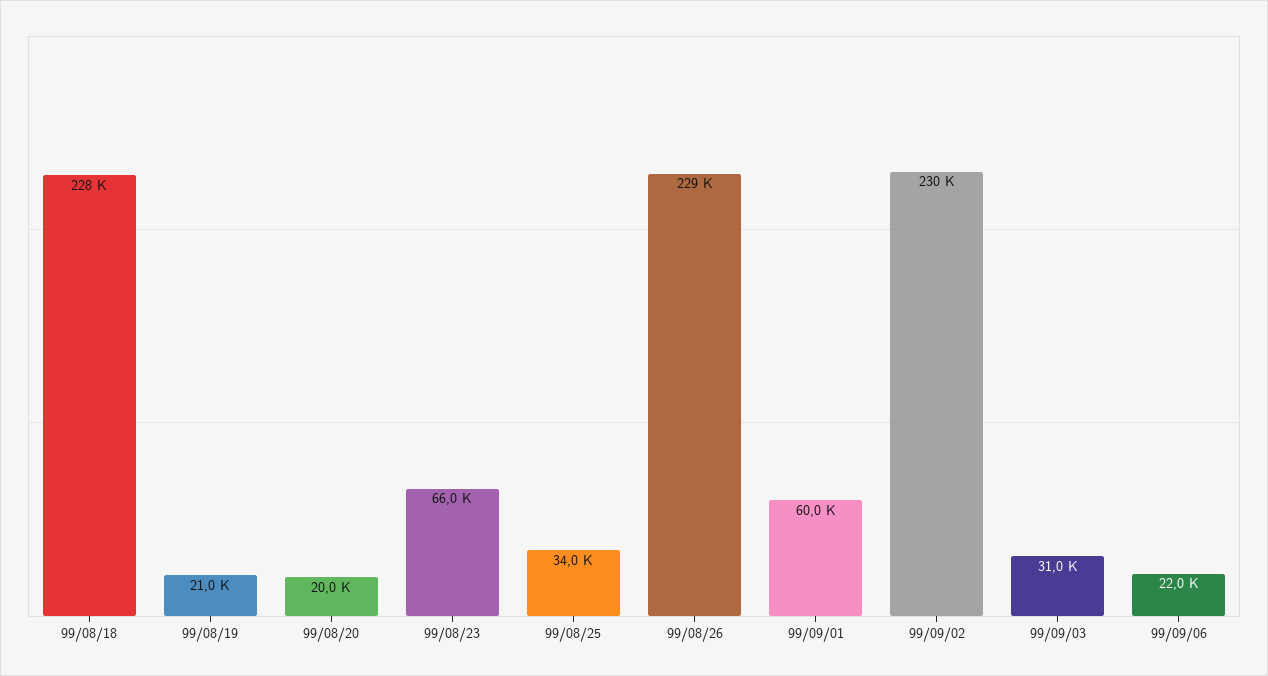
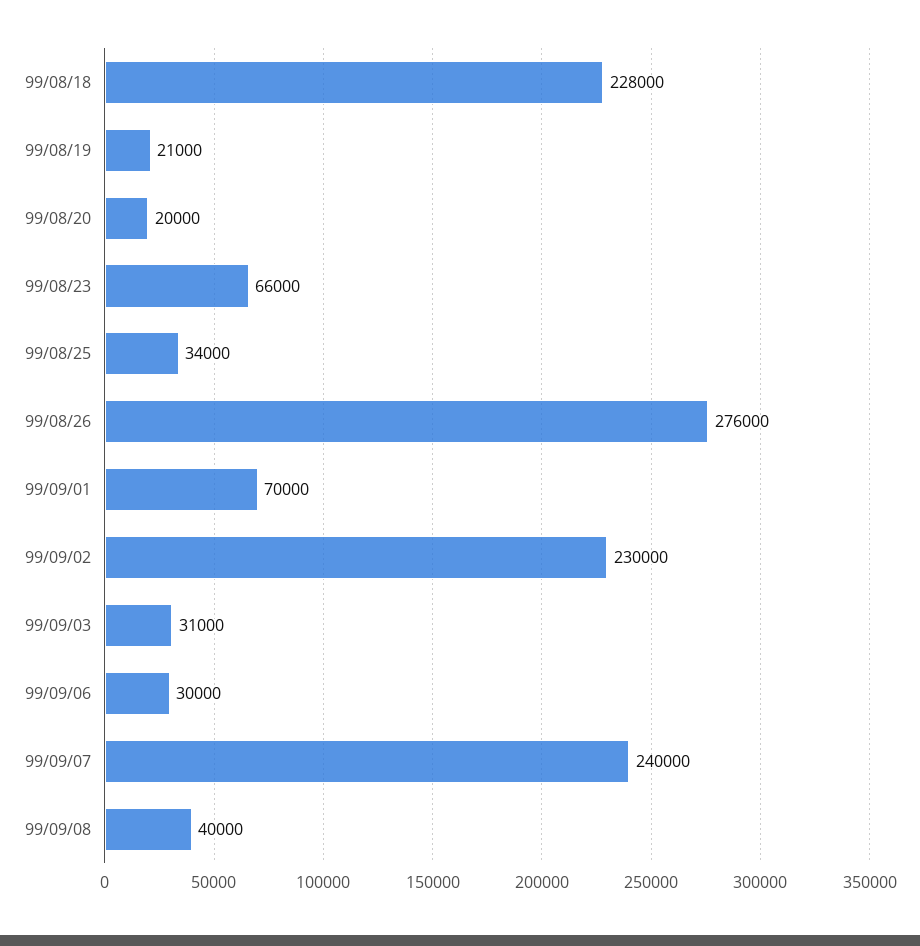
99/08/26: 229000 -> 276000
99/09/01: 60000 -> 70000
99/09/06: 22000 -> 30000
99/09/07: none -> 240000
99/09/08: none -> 40000

